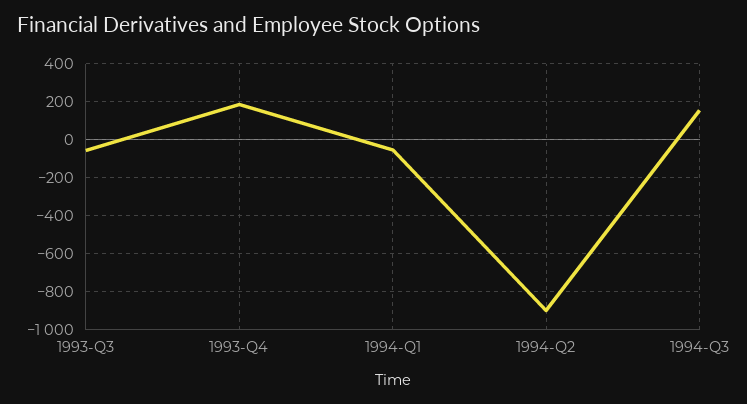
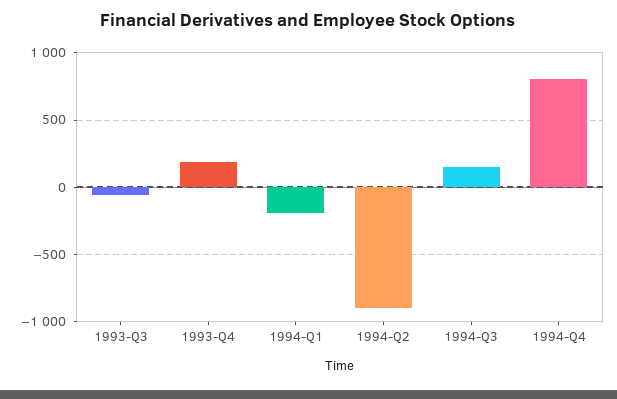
1994-Q1: -50 -> -200
1994-Q4: none -> 800

